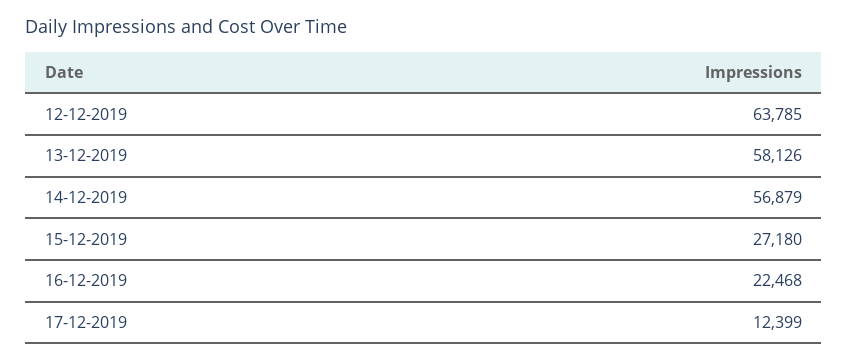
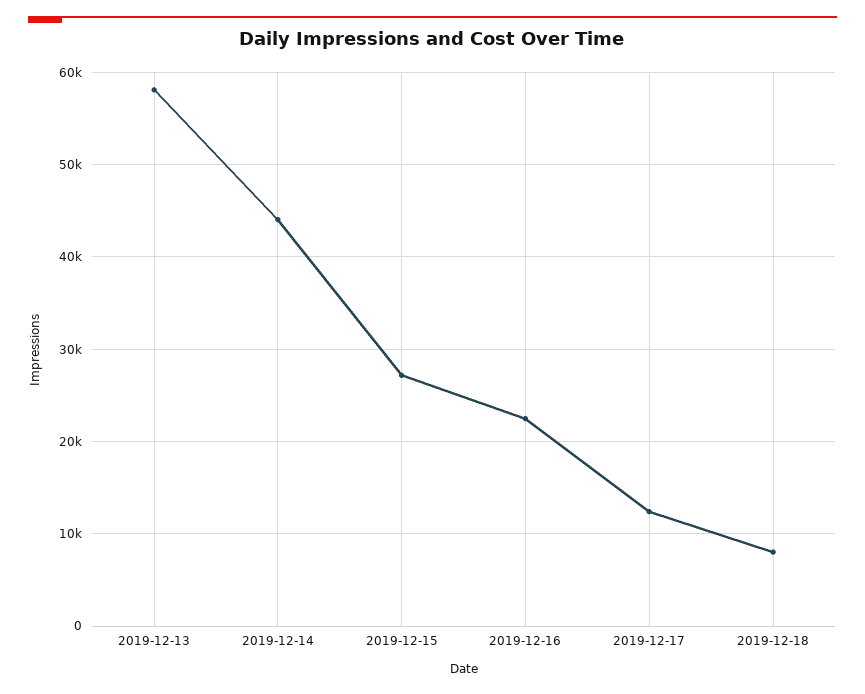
12-12-2019: 63785 -> none
14-12-2019: 56879 -> 44000
2019-12-18: none -> 8000

